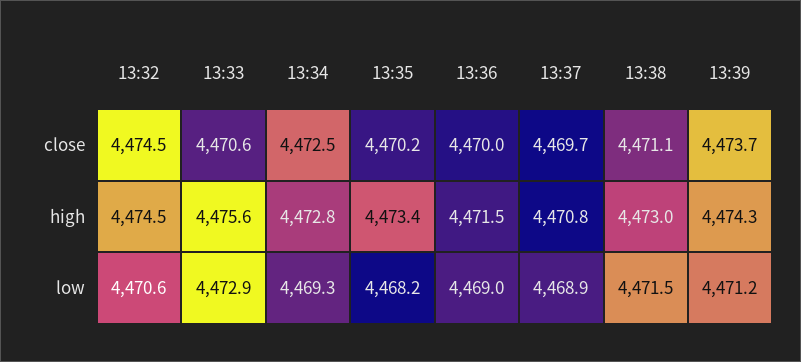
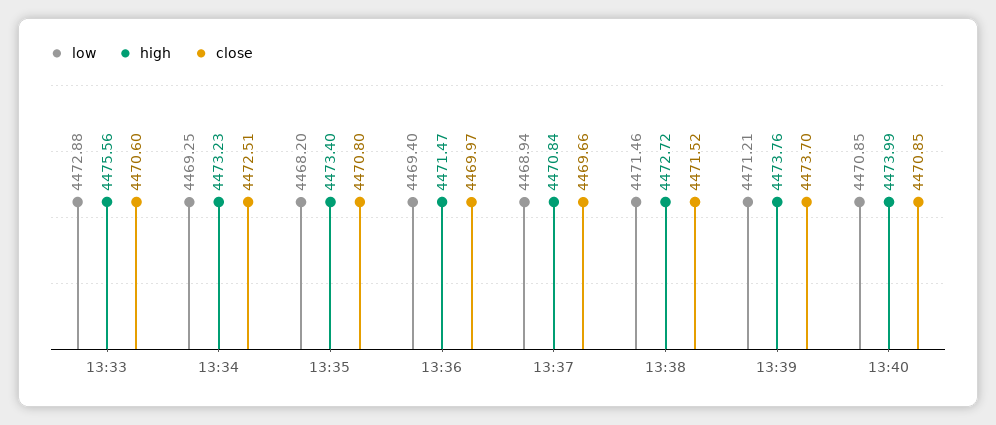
close, 13:32: 4474.5 -> none
close, 13:35: 4470.2 -> 4470.8
close, 13:38: 4471.1 -> 4471.52
high, 13:32: 4474.5 -> none
high, 13:34: 4472.8 -> 4473.23
high, 13:38: 4473 -> 4472.72
high, 13:39: 4474.3 -> 4473.76
low, 13:32: 4470.6 -> none
low, 13:36: 4469 -> 4469.4
low, 13:40: none -> 4470.85
high, 13:40: none -> 4473.99
close, 13:40: none -> 4470.85

